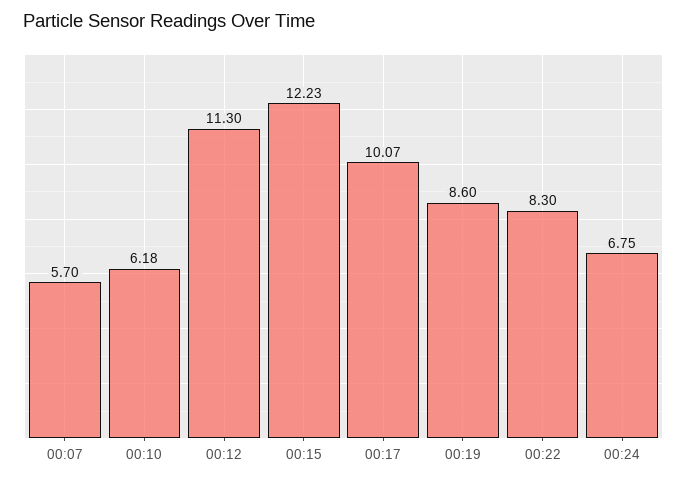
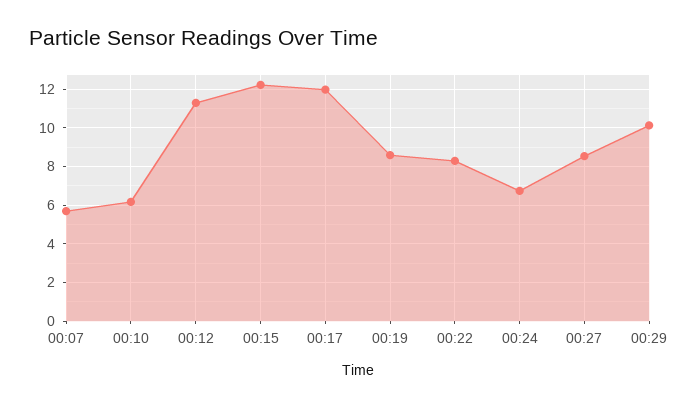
00:17: 10.07 -> 12
00:27: none -> 8.5
00:29: none -> 10

